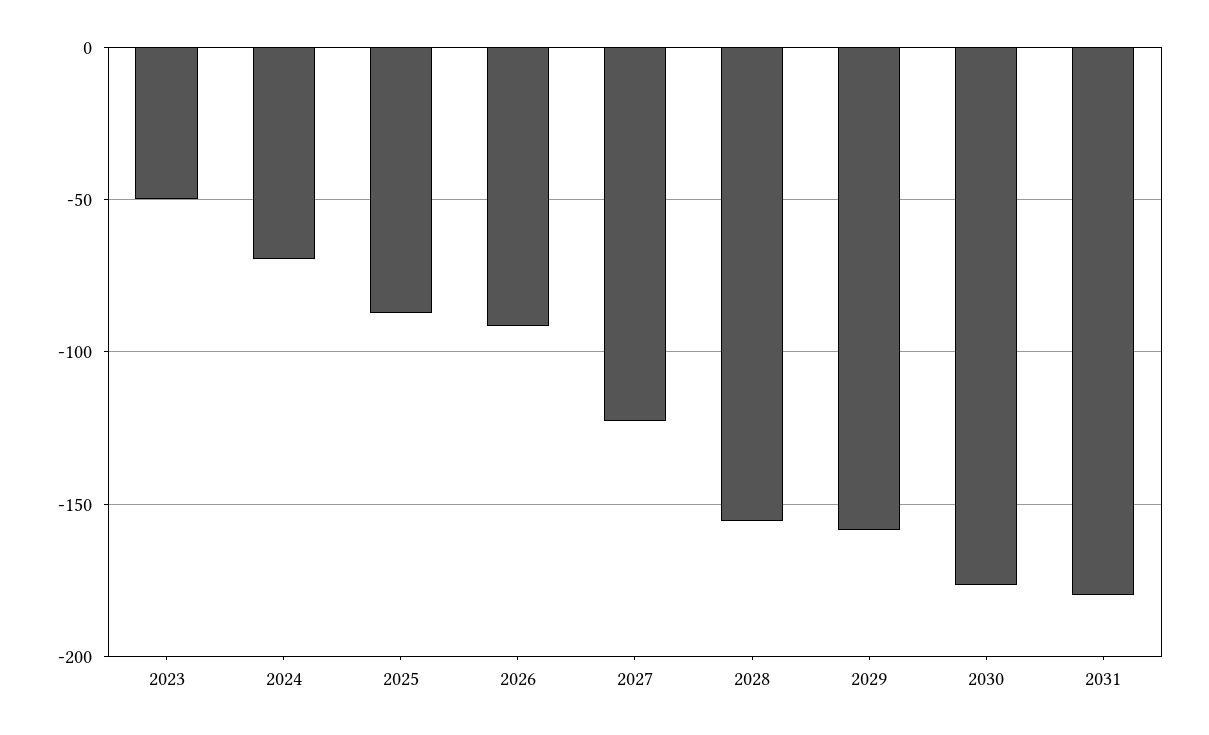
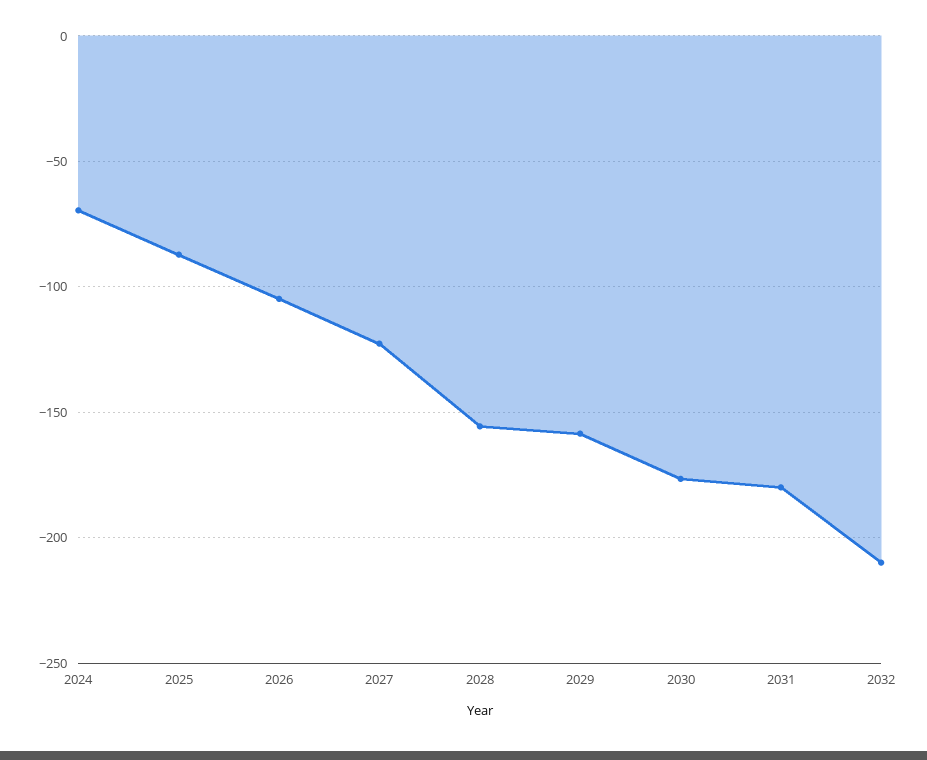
2023: -50 -> none
2026: -90 -> -105
2032: none -> -210

